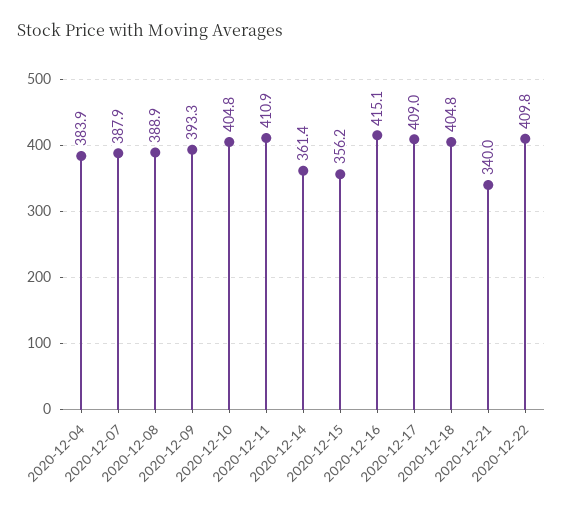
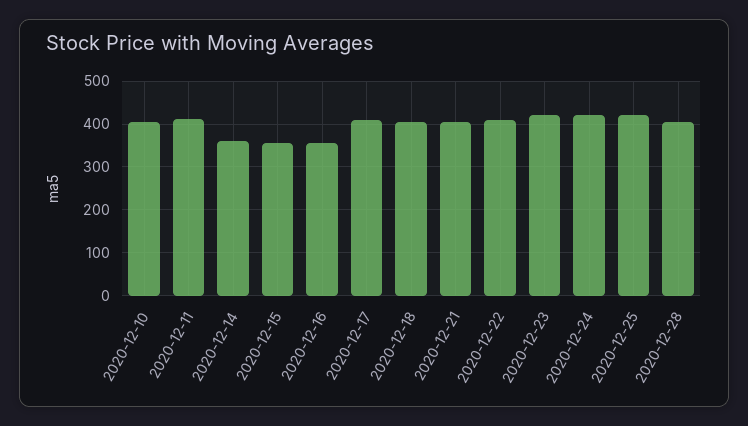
2020-12-04: 383.9 -> none
2020-12-07: 387.9 -> none
2020-12-08: 388.9 -> none
2020-12-09: 393.3 -> none
2020-12-16: 415.1 -> 360
2020-12-21: 340 -> 400
2020-12-23: none -> 420
2020-12-24: none -> 420
2020-12-25: none -> 420
2020-12-28: none -> 400

